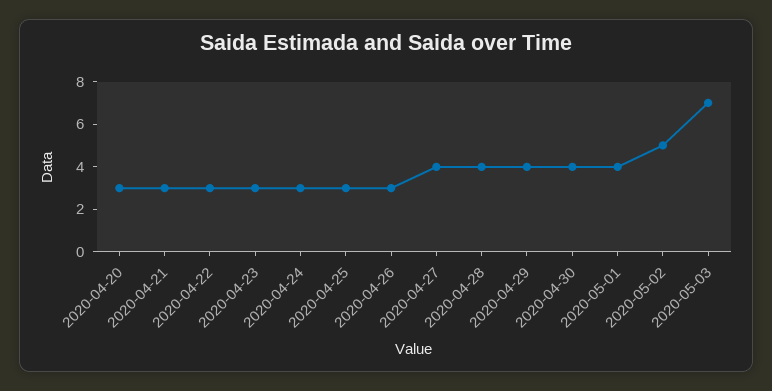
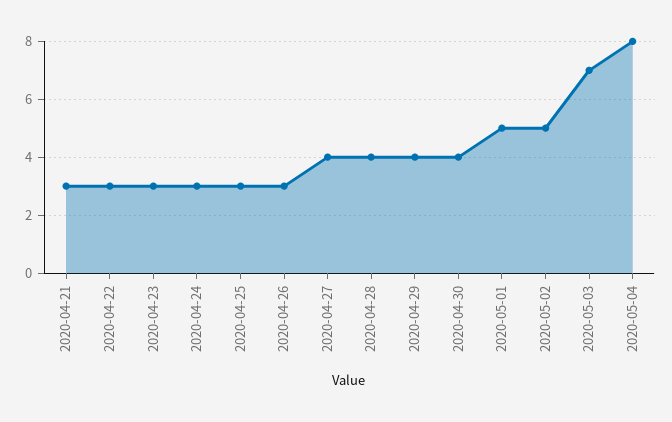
2020-04-20: 3 -> none
2020-05-01: 4 -> 5
2020-05-04: none -> 8

